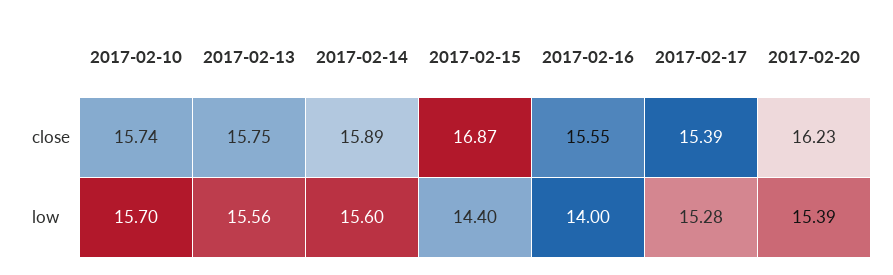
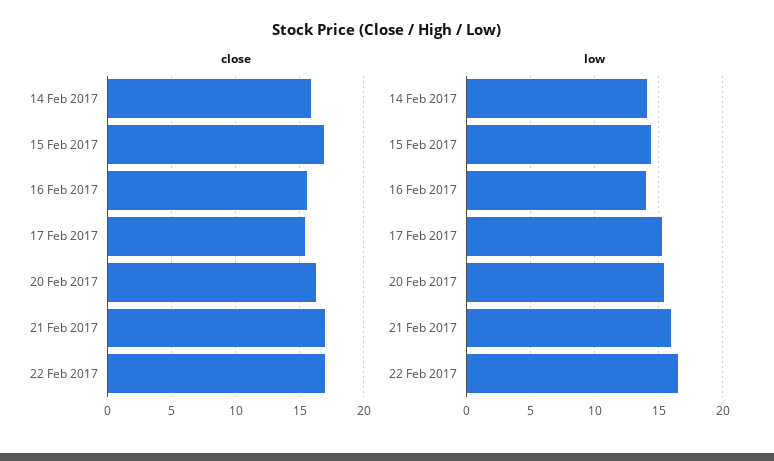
close, 2017-02-10: 15.74 -> none
close, 2017-02-13: 15.75 -> none
low, 2017-02-10: 15.7 -> none
low, 2017-02-13: 15.56 -> none
low, 2017-02-14: 15.6 -> 14
close, 21 Feb 2017: none -> 17
close, 22 Feb 2017: none -> 17
low, 21 Feb 2017: none -> 16
low, 22 Feb 2017: none -> 16.5

